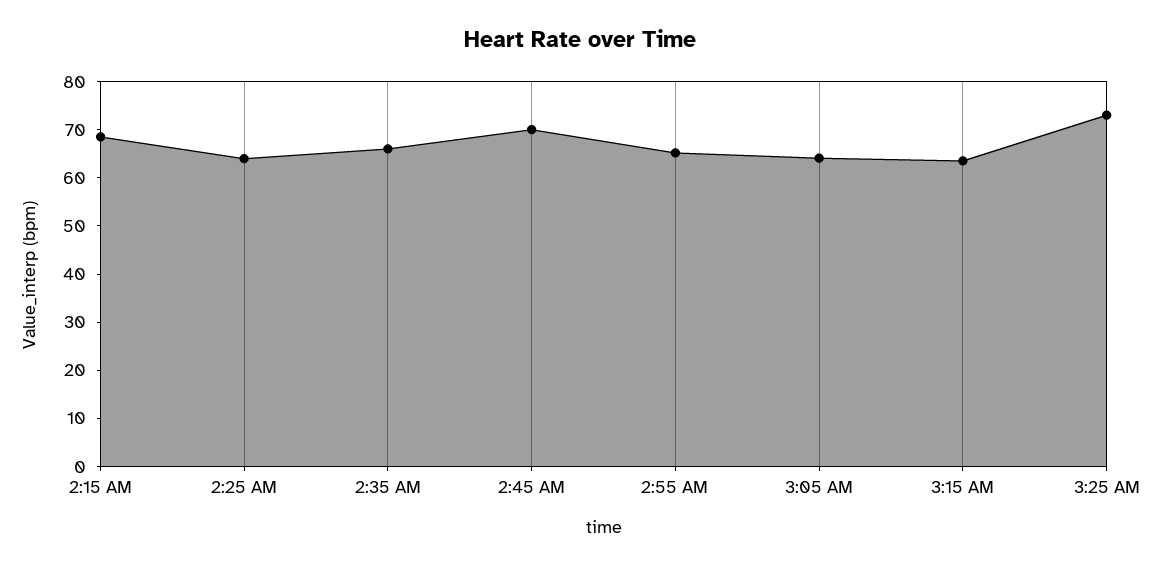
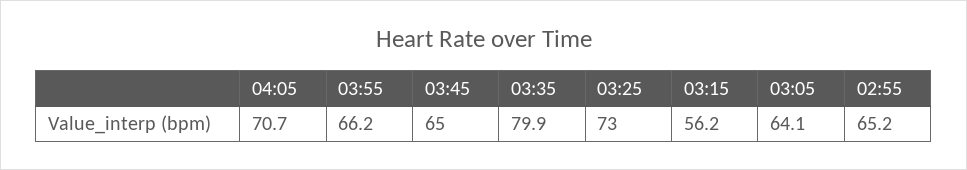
2:15 AM: 68 -> none
2:25 AM: 64 -> none
2:35 AM: 66 -> none
2:45 AM: 70 -> none
3:15 AM: 64 -> 56.2
04:05: none -> 70.7
03:55: none -> 66.2
03:45: none -> 65
03:35: none -> 79.9

